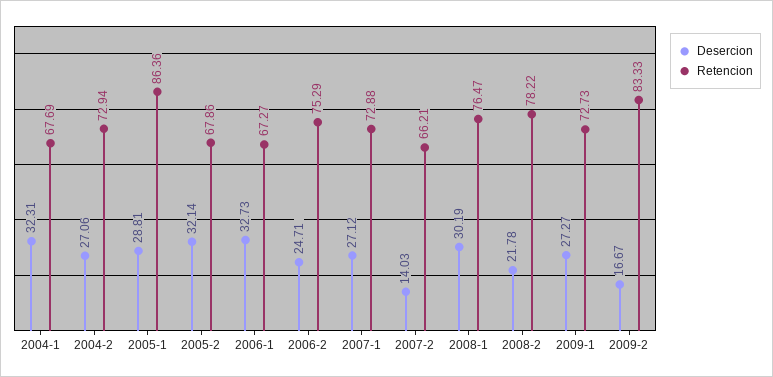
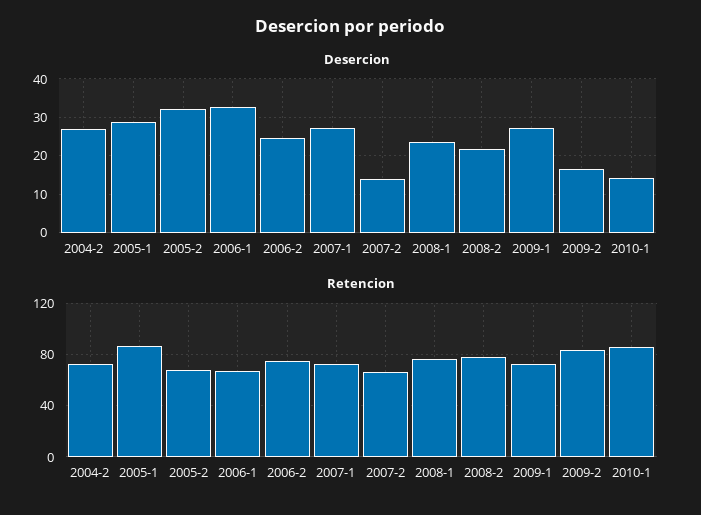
Desercion, 2004-1: 32.31 -> none
Retencion, 2004-1: 67.69 -> none
Desercion, 2008-1: 30.19 -> 24
Desercion, 2010-1: none -> 14
Retencion, 2010-1: none -> 85

